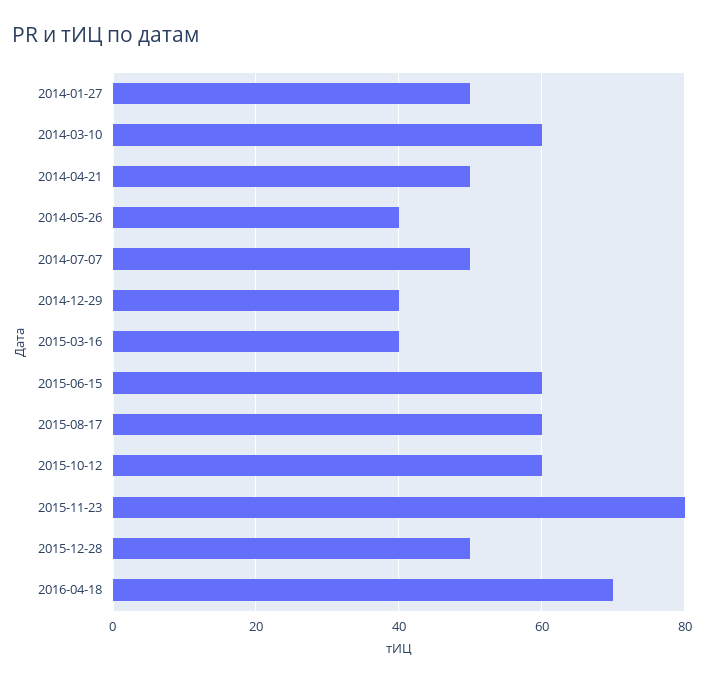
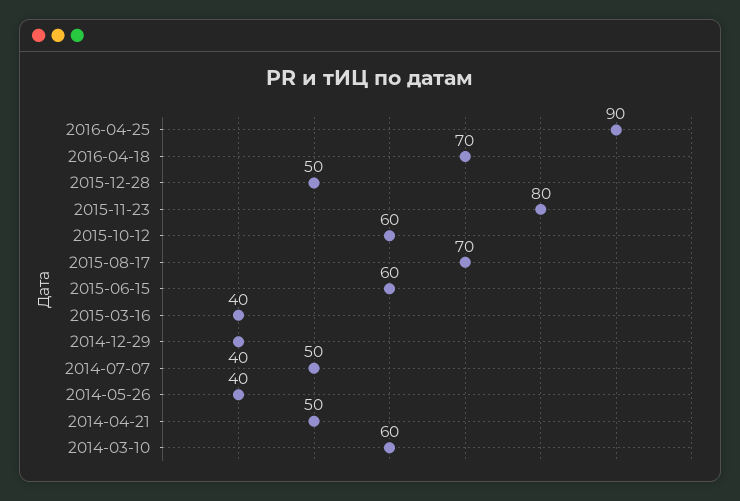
2014-01-27: 50 -> none
2015-08-17: 60 -> 70
2016-04-25: none -> 90

